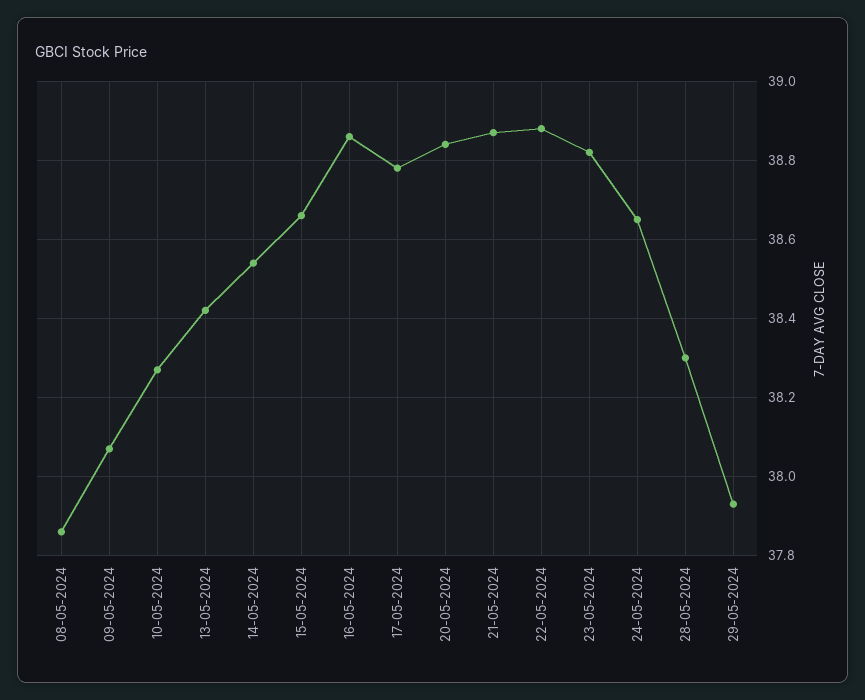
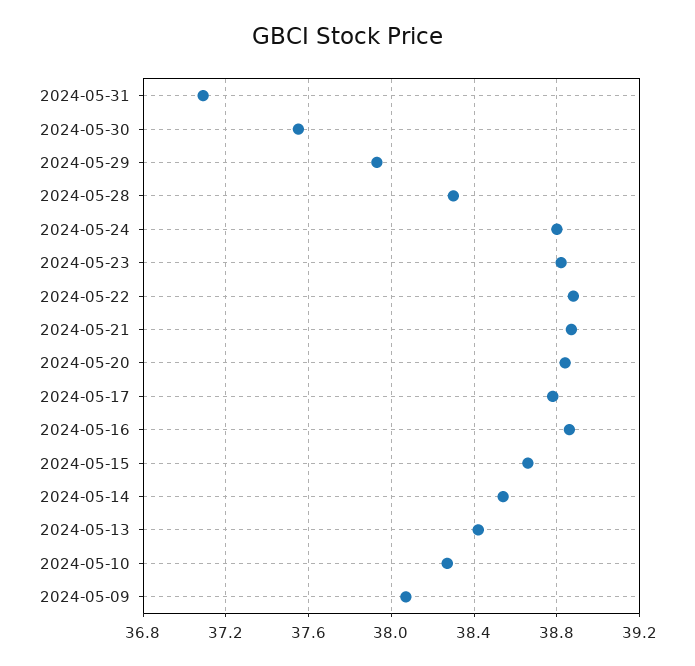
08-05-2024: 37.85 -> none
24-05-2024: 38.65 -> 38.8
2024-05-31: none -> 37.1
2024-05-30: none -> 37.55

